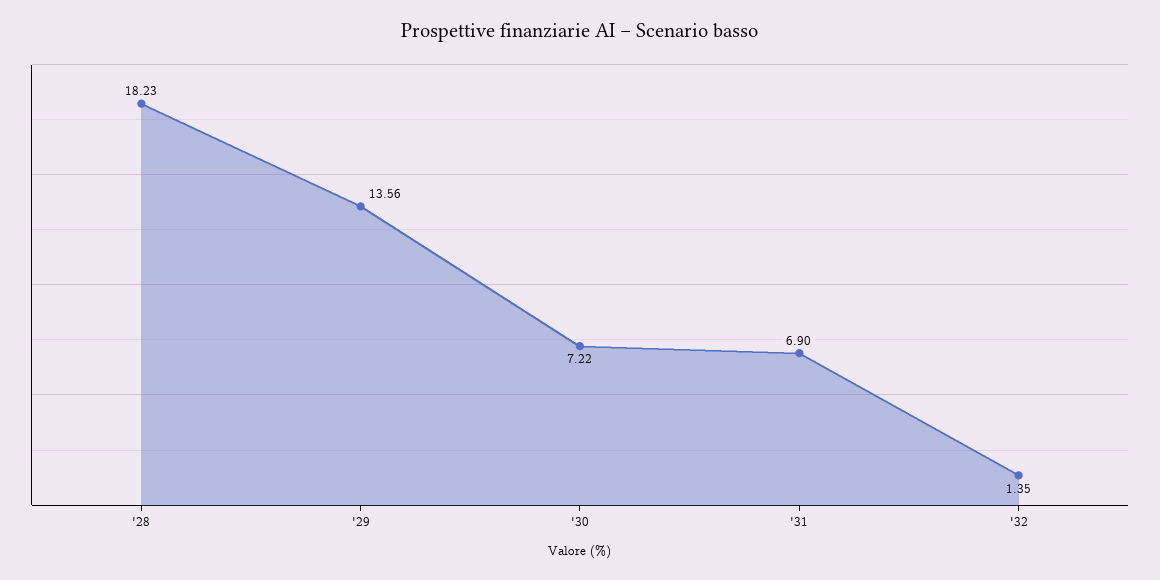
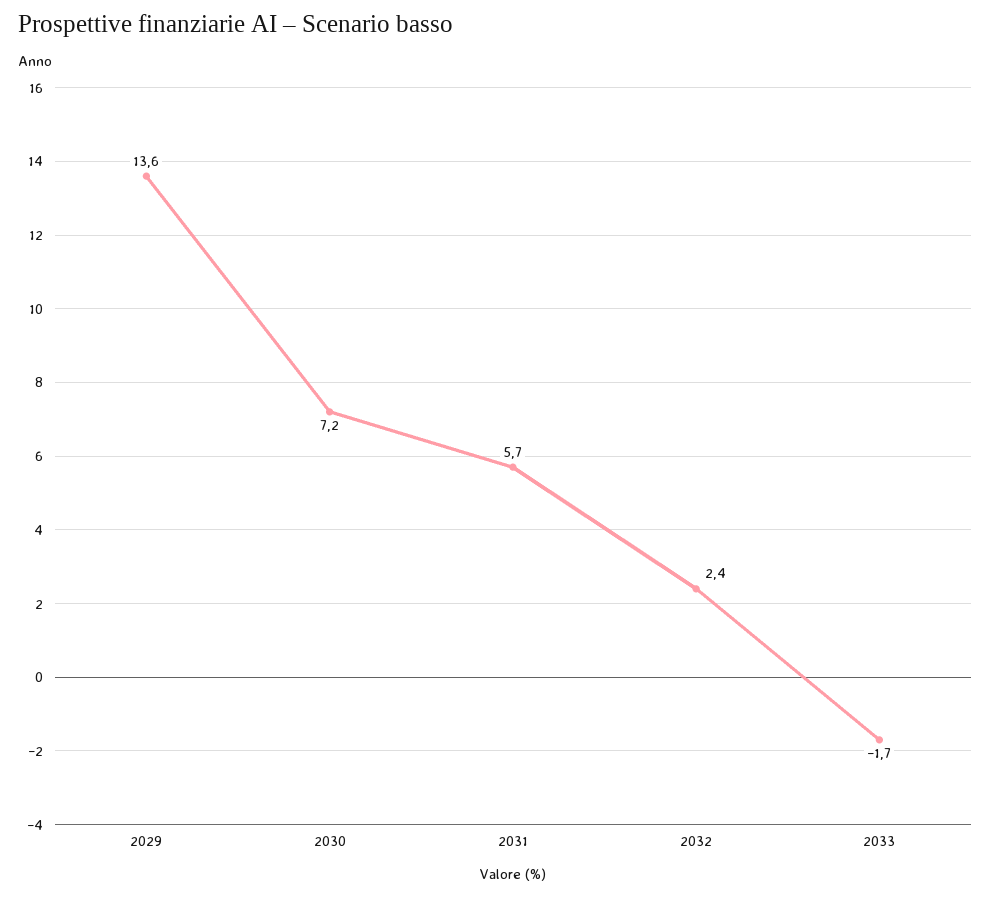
'28: 18.23 -> none
'31: 6.9 -> 5.7
'32: 1.35 -> 2.4
2033: none -> -1.7

